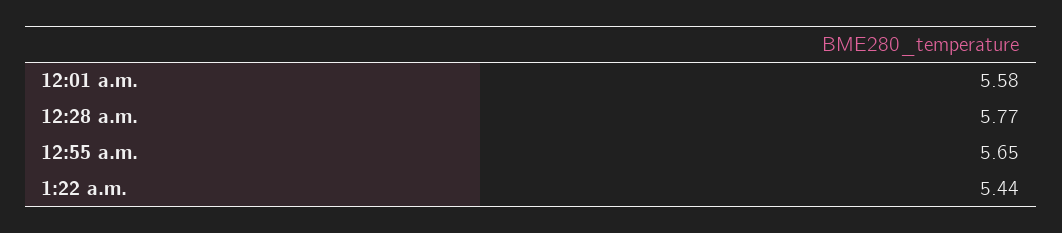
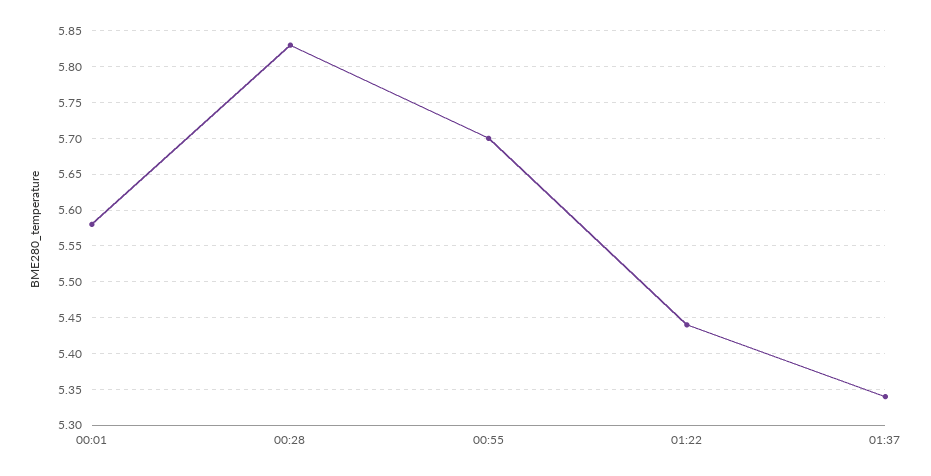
12:28 a.m.: 5.77 -> 5.83
12:55 a.m.: 5.65 -> 5.7
01:37: none -> 5.34

